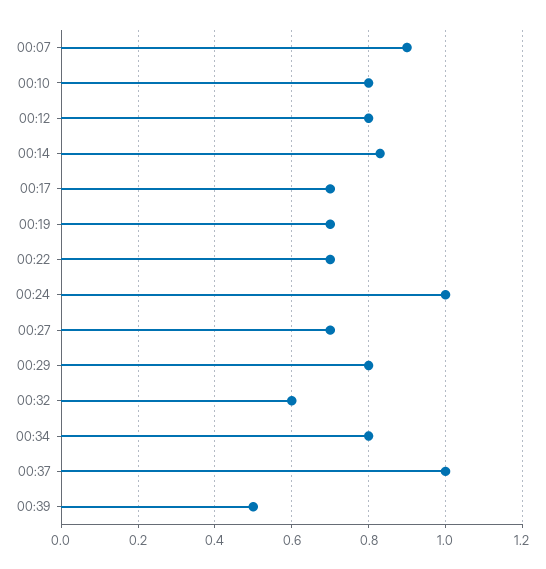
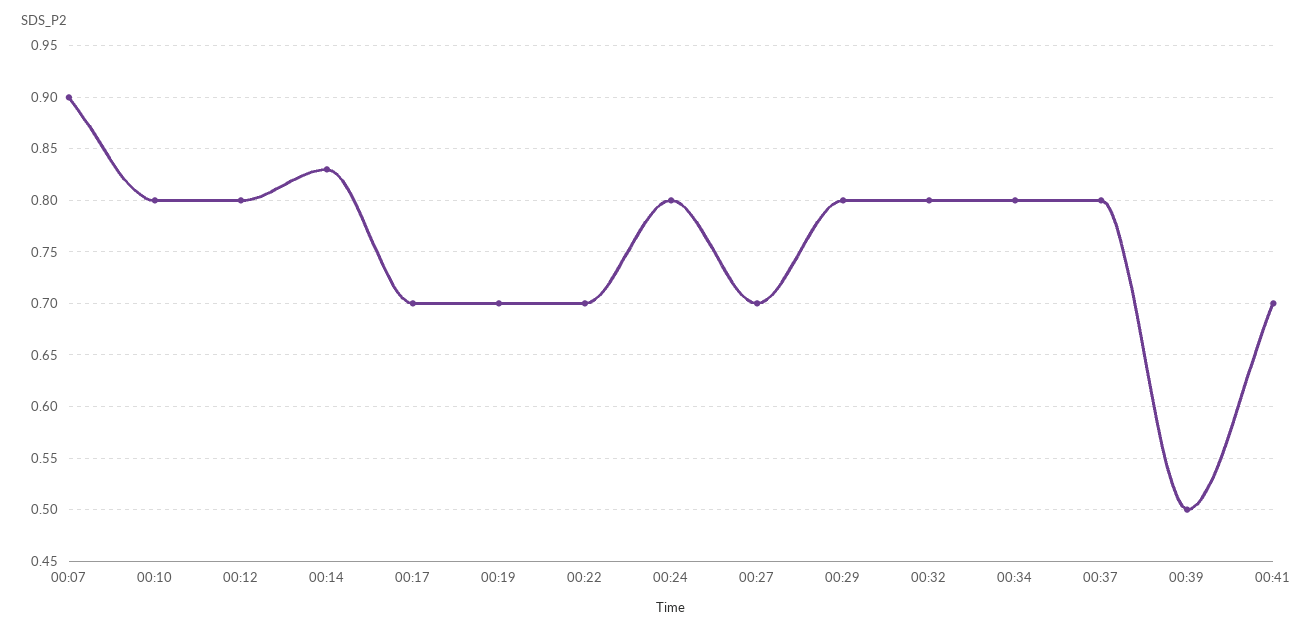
00:24: 1 -> 0.8
00:32: 0.6 -> 0.8
00:37: 1 -> 0.8
00:41: none -> 0.7

